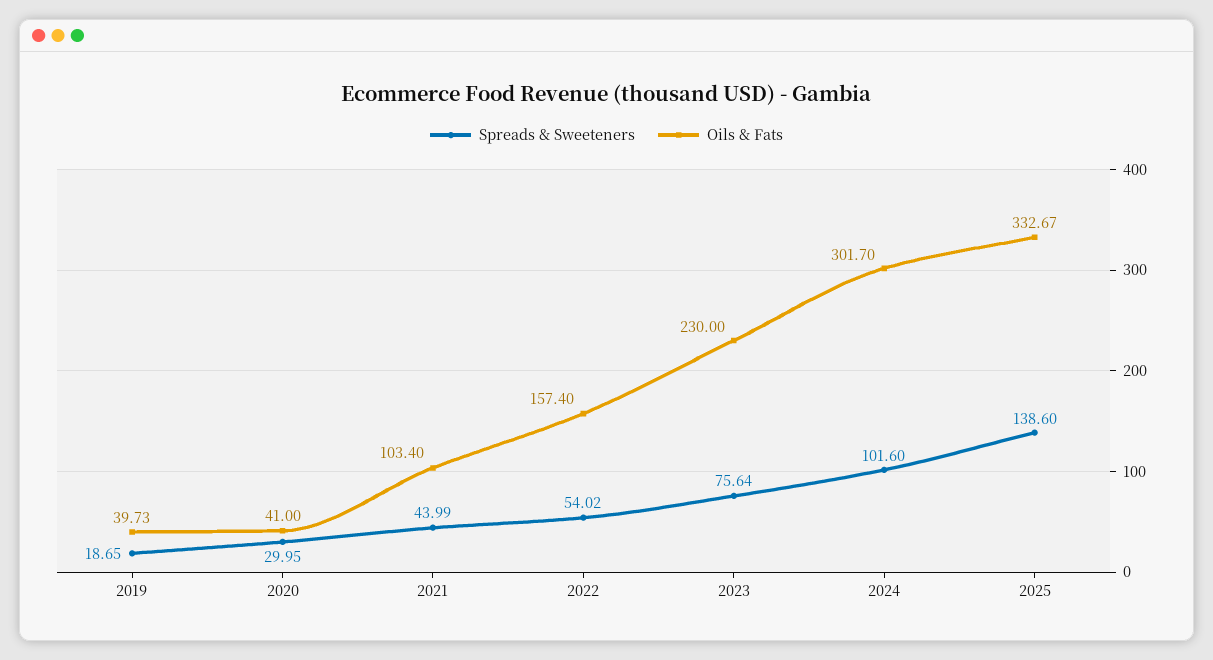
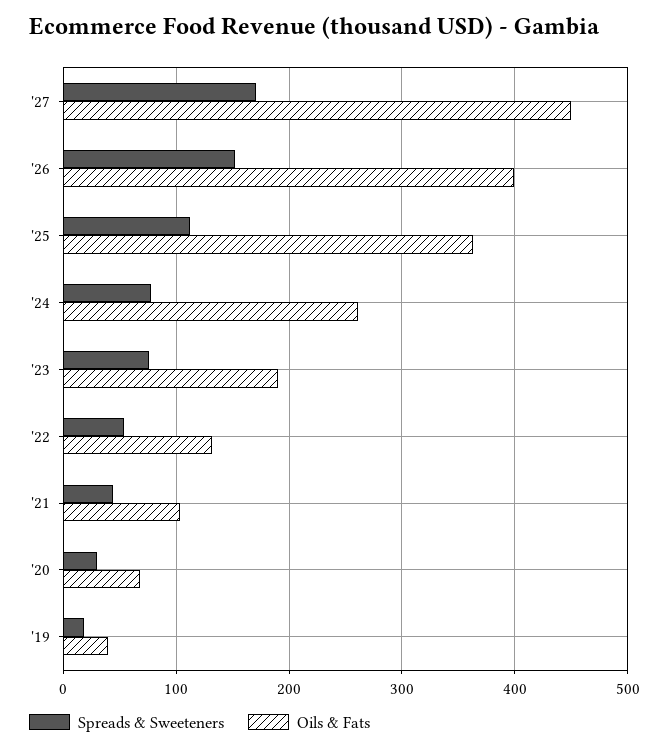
Oils & Fats, 2020: 41 -> 70
Oils & Fats, 2022: 157.4 -> 130
Oils & Fats, 2023: 230 -> 190
Spreads & Sweeteners, 2024: 101.6 -> 80
Oils & Fats, 2024: 301.7 -> 260
Spreads & Sweeteners, 2025: 138.6 -> 110
Oils & Fats, 2025: 332.67 -> 360
Spreads & Sweeteners, '27: none -> 170
Oils & Fats, '27: none -> 450
Spreads & Sweeteners, '26: none -> 150
Oils & Fats, '26: none -> 400

